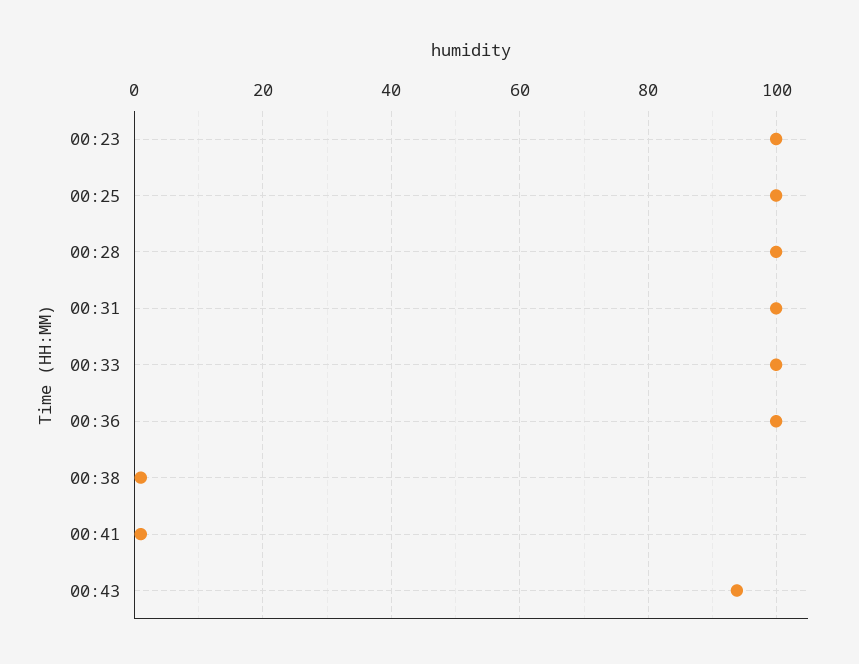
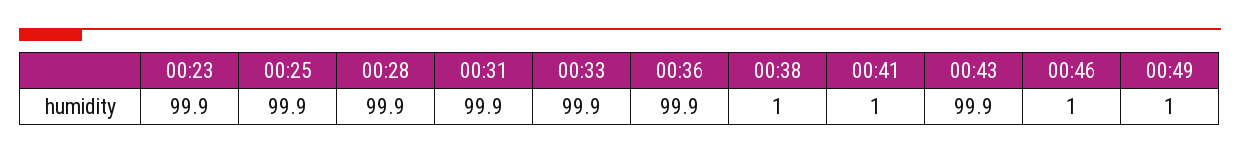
00:43: 94 -> 99.9
00:46: none -> 1
00:49: none -> 1

